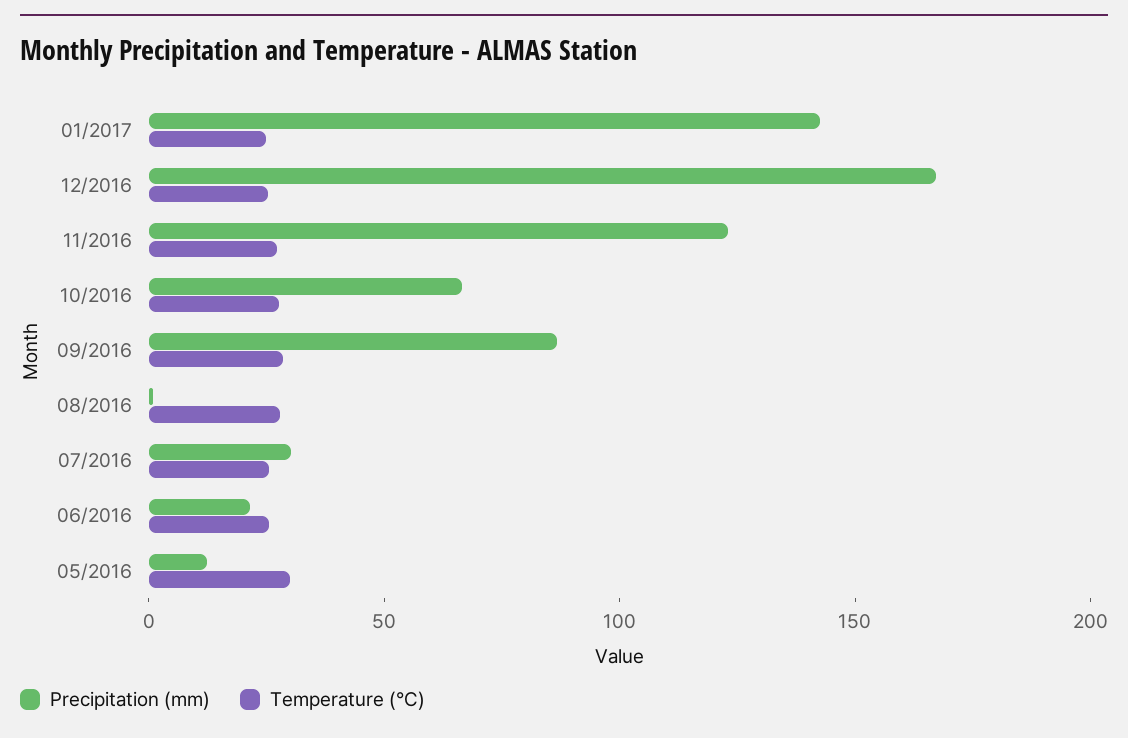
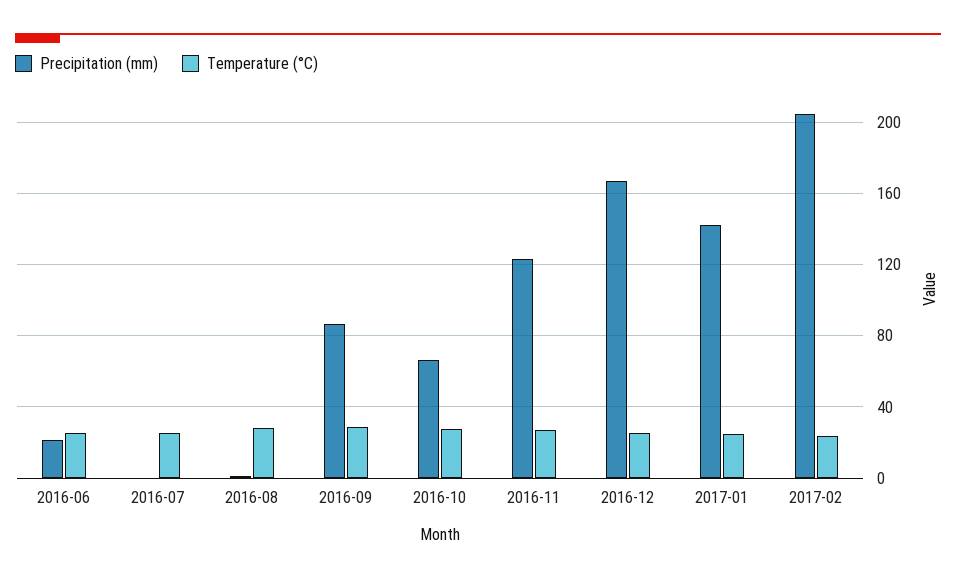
Precipitation (mm), 07/2016: 30 -> 0
Precipitation (mm), 05/2016: 10 -> none
Temperature (°C), 05/2016: 30 -> none
Precipitation (mm), 2017-02: none -> 205
Temperature (°C), 2017-02: none -> 25

